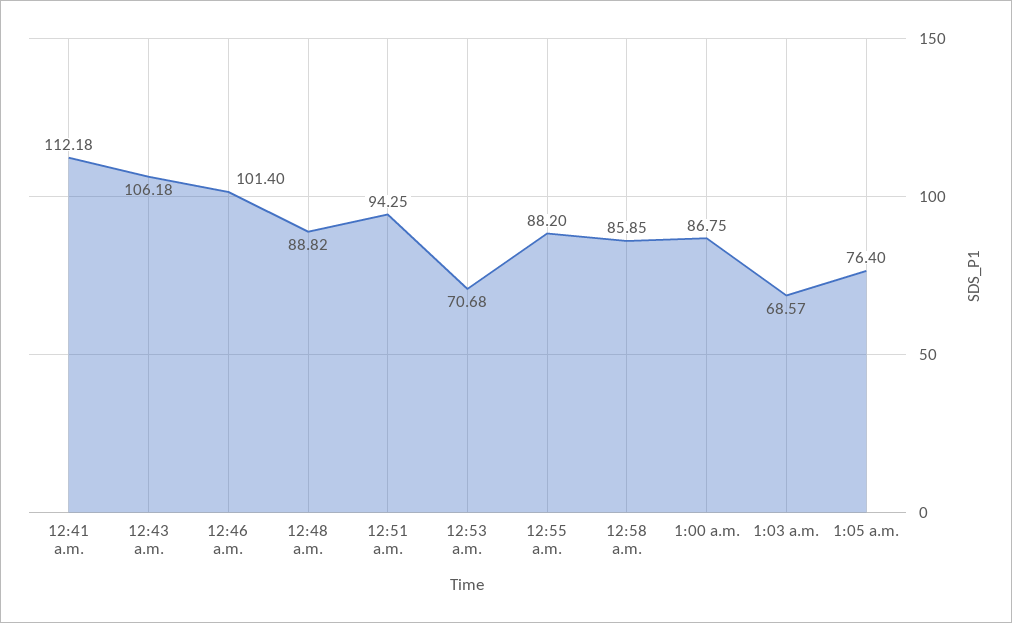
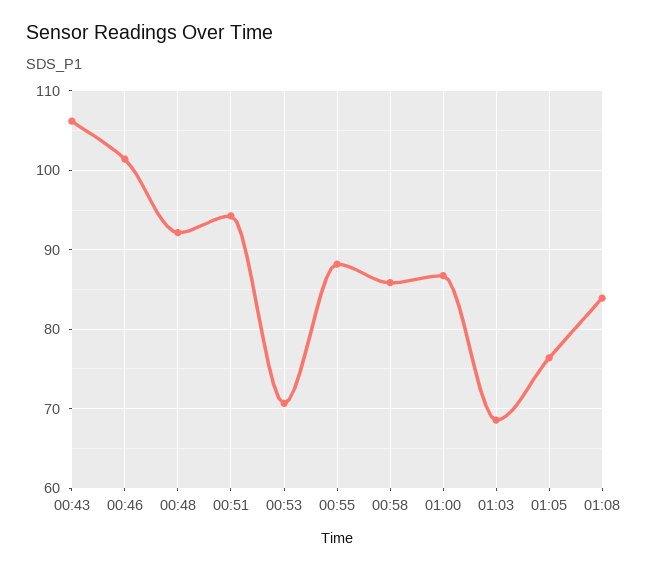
12:41 a.m.: 112.18 -> none
12:48 a.m.: 88.82 -> 92
01:08: none -> 84

